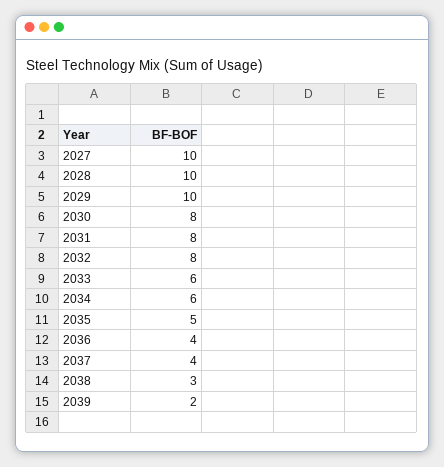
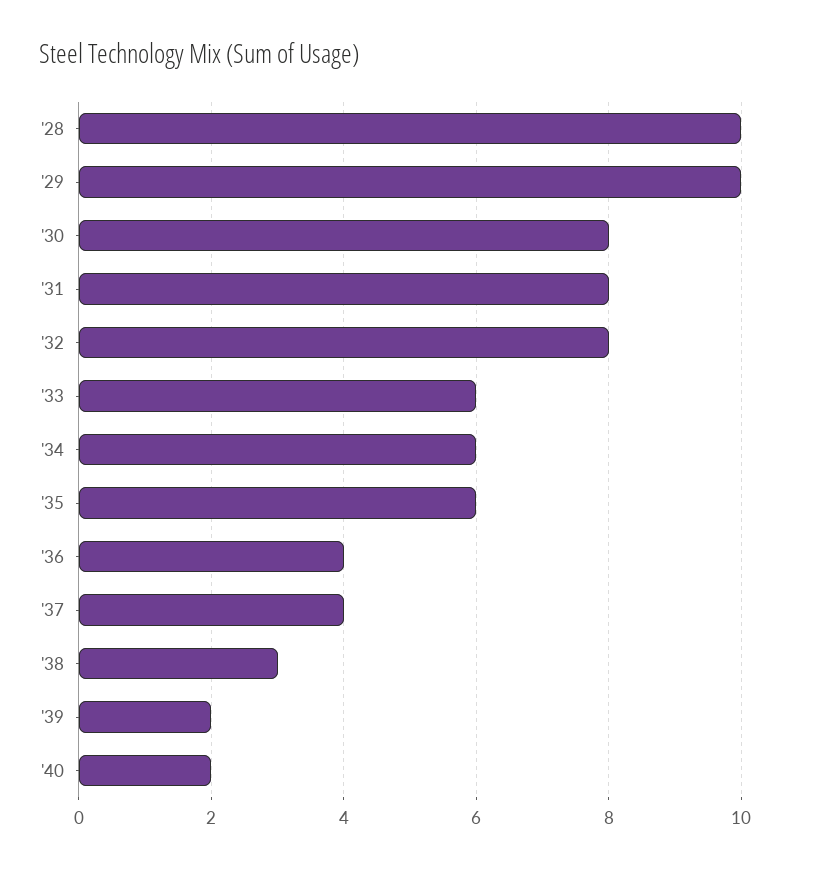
2027: 10 -> none
2035: 5 -> 6
'40: none -> 2

